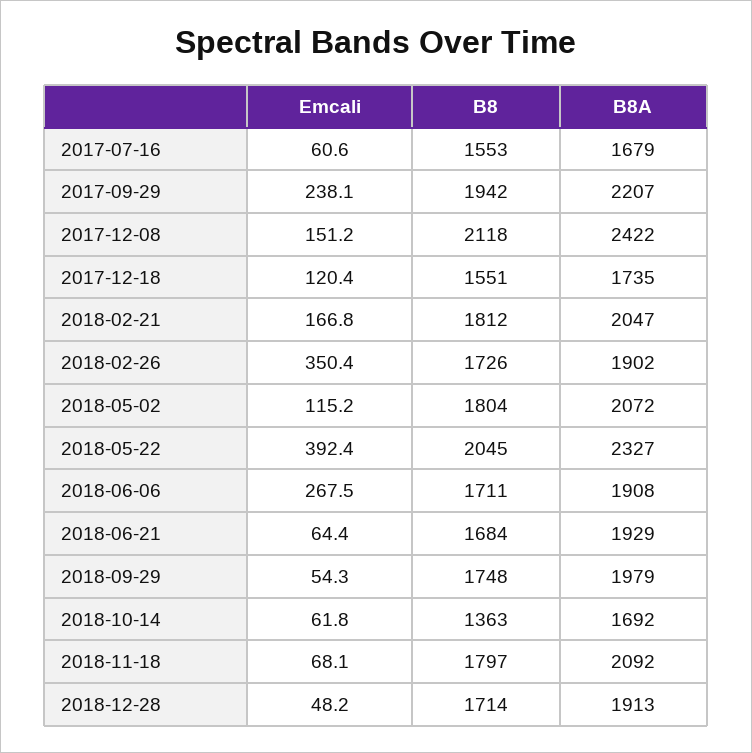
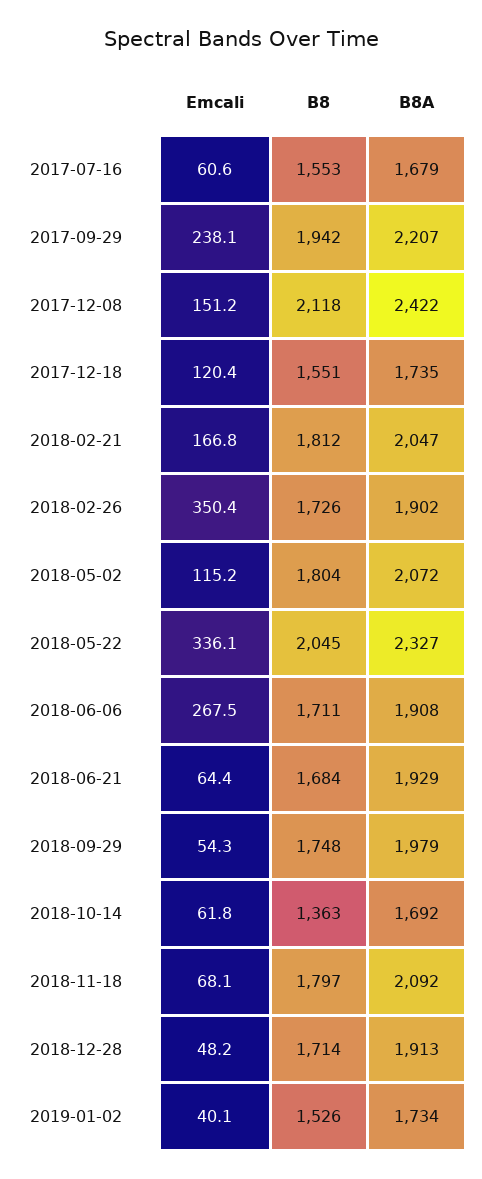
Emcali, 2018-05-22: 392.4 -> 336.1
Emcali, 2019-01-02: none -> 40.1
B8, 2019-01-02: none -> 1526
B8A, 2019-01-02: none -> 1734

